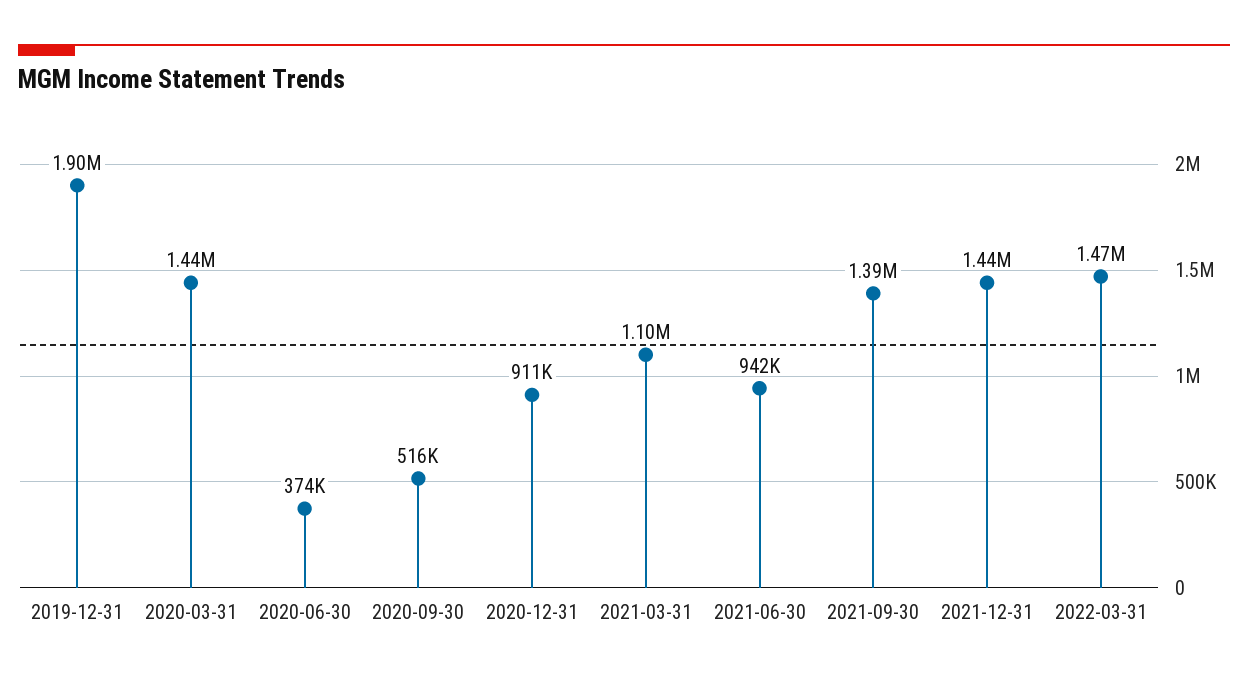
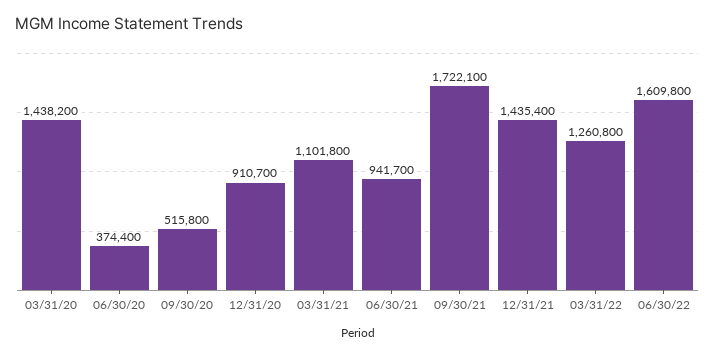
2019-12-31: 1900000 -> none
2021-09-30: 1390000 -> 1722100
2022-03-31: 1470000 -> 1260800
06/30/22: none -> 1609800

